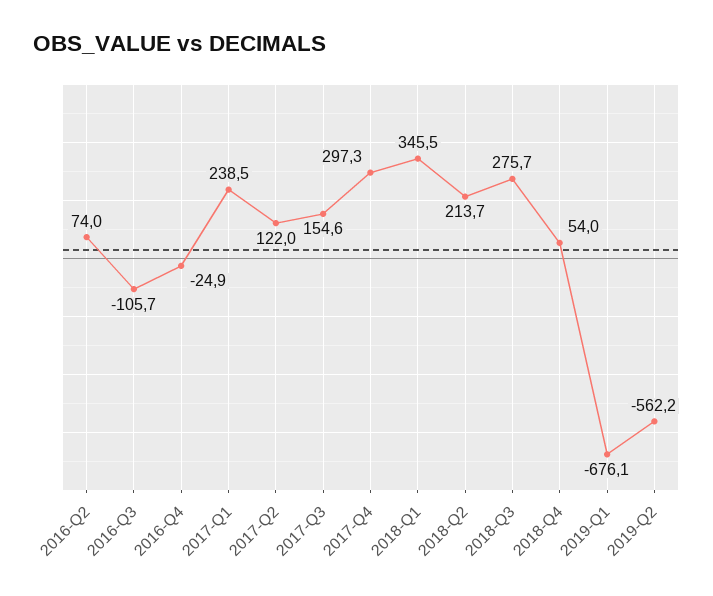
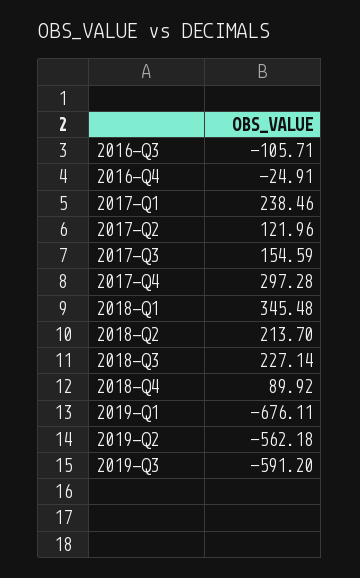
2016-Q2: 74 -> none
2018-Q3: 275.7 -> 227.14
2018-Q4: 54 -> 89.92
2019-Q3: none -> -591.2

